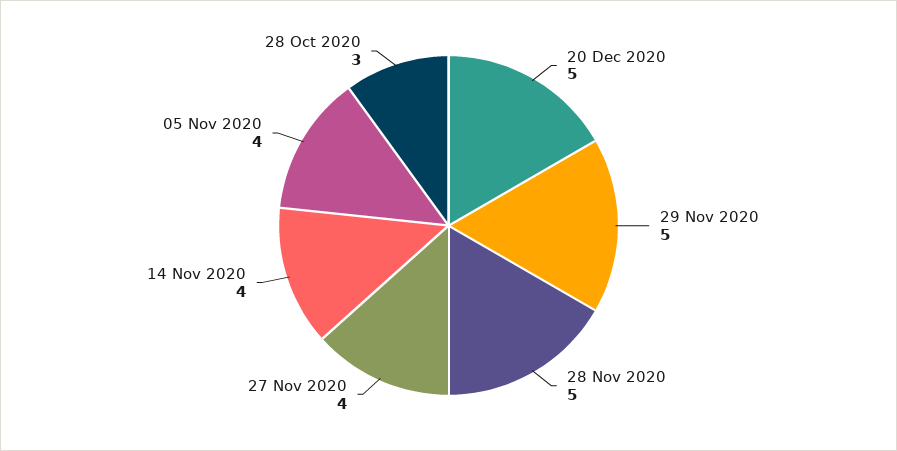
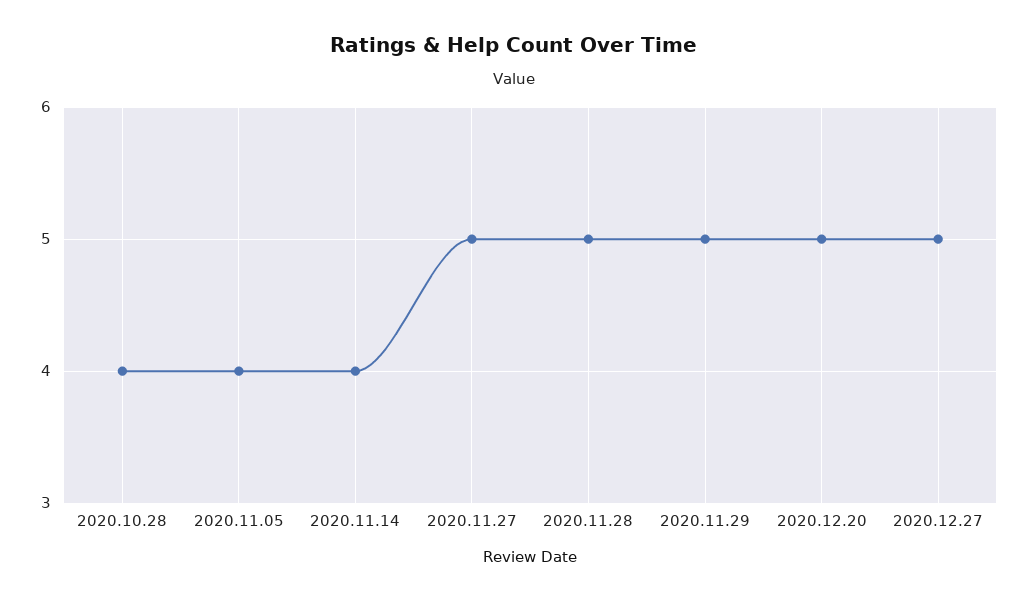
27 Nov 2020: 4 -> 5
28 Oct 2020: 3 -> 4
2020.12.27: none -> 5

